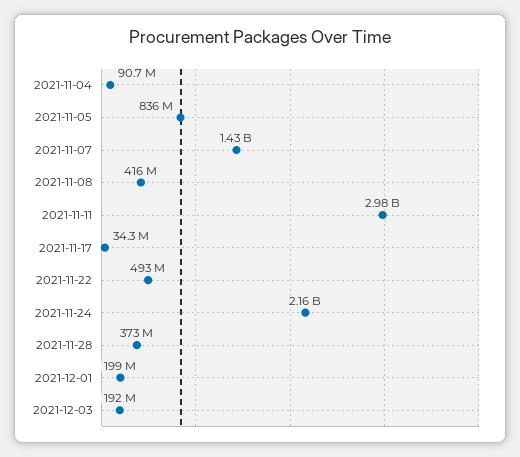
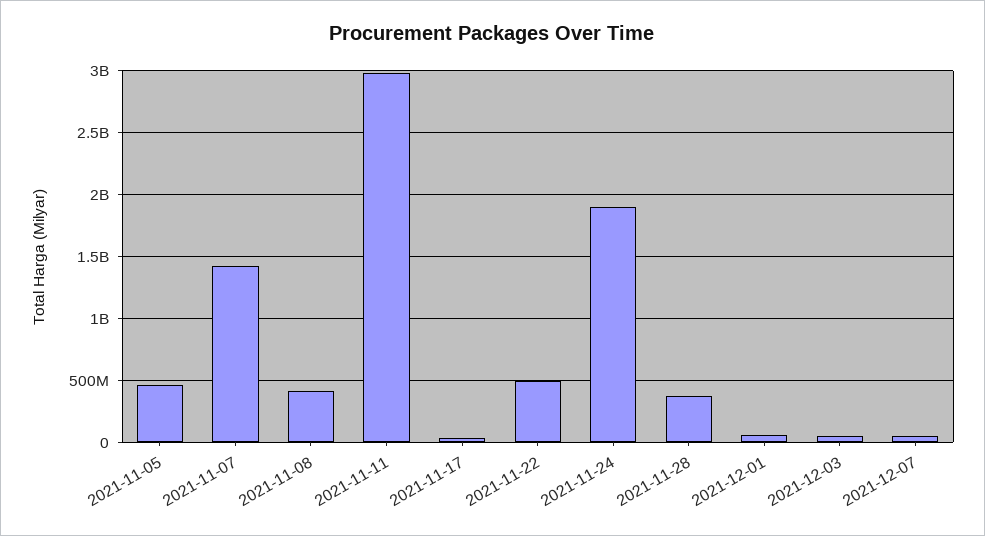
2021-11-04: 90700000 -> none
2021-11-05: 836000000 -> 450000000
2021-11-24: 2160000000 -> 1900000000
2021-12-01: 199000000 -> 50000000
2021-12-03: 192000000 -> 50000000
2021-12-07: none -> 50000000

